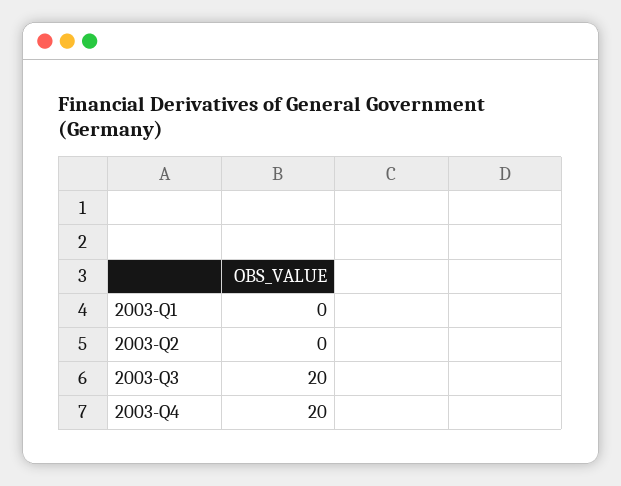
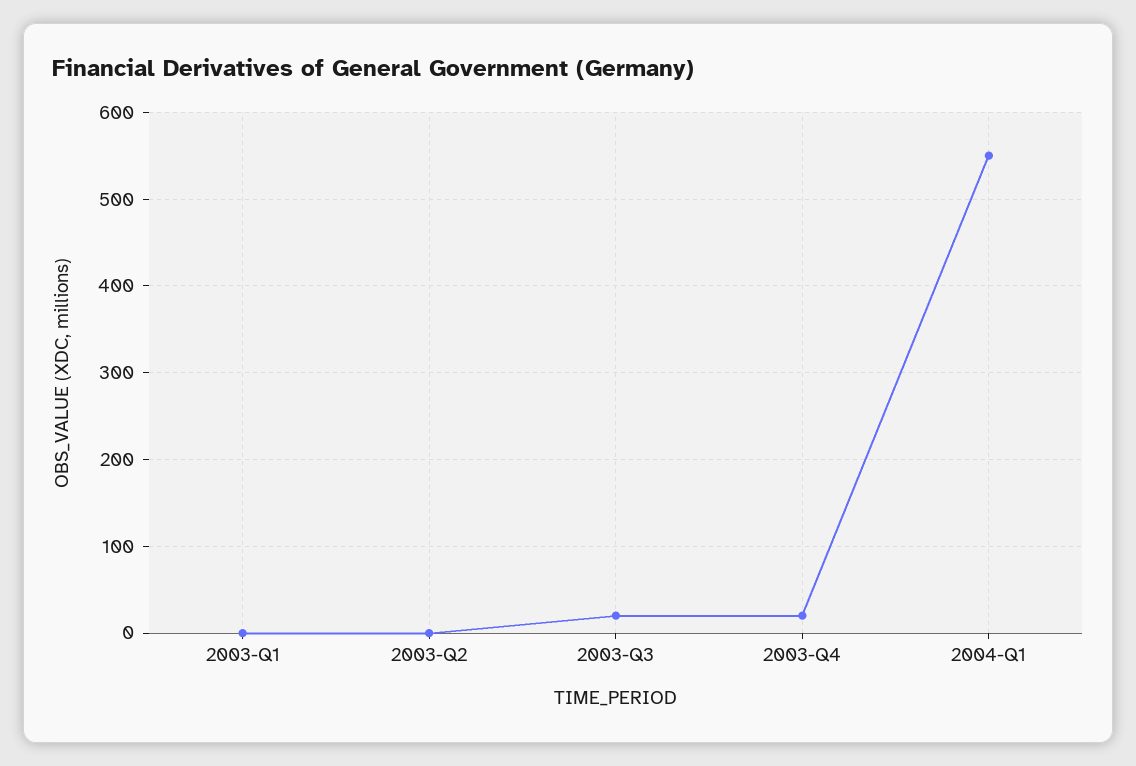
2004-Q1: none -> 550

